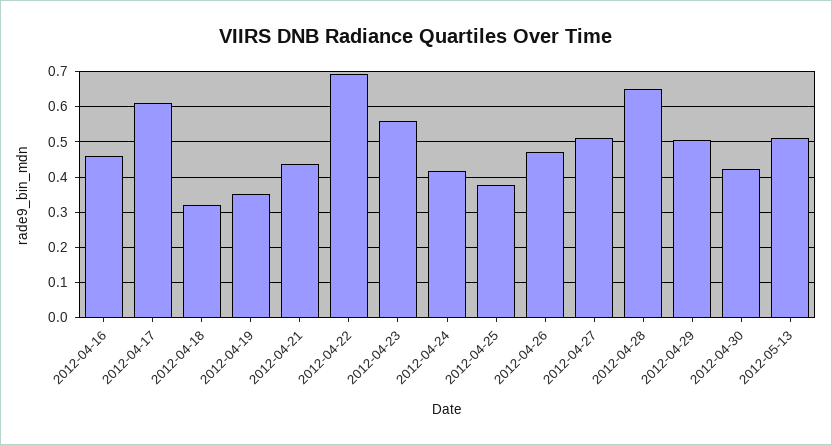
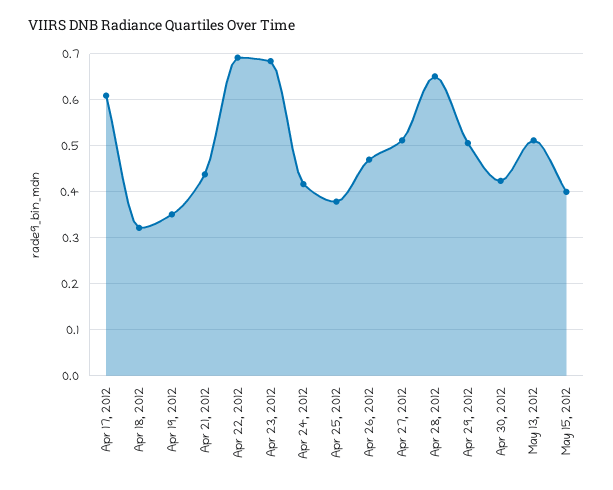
2012-04-16: 0.46 -> none
2012-04-23: 0.56 -> 0.68
May 15, 2012: none -> 0.4

